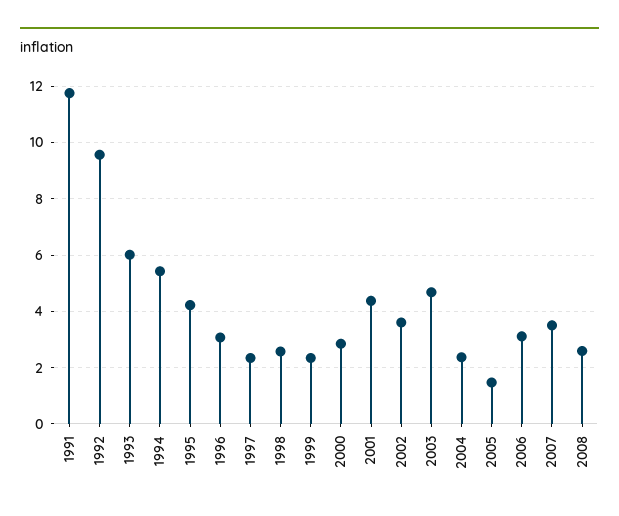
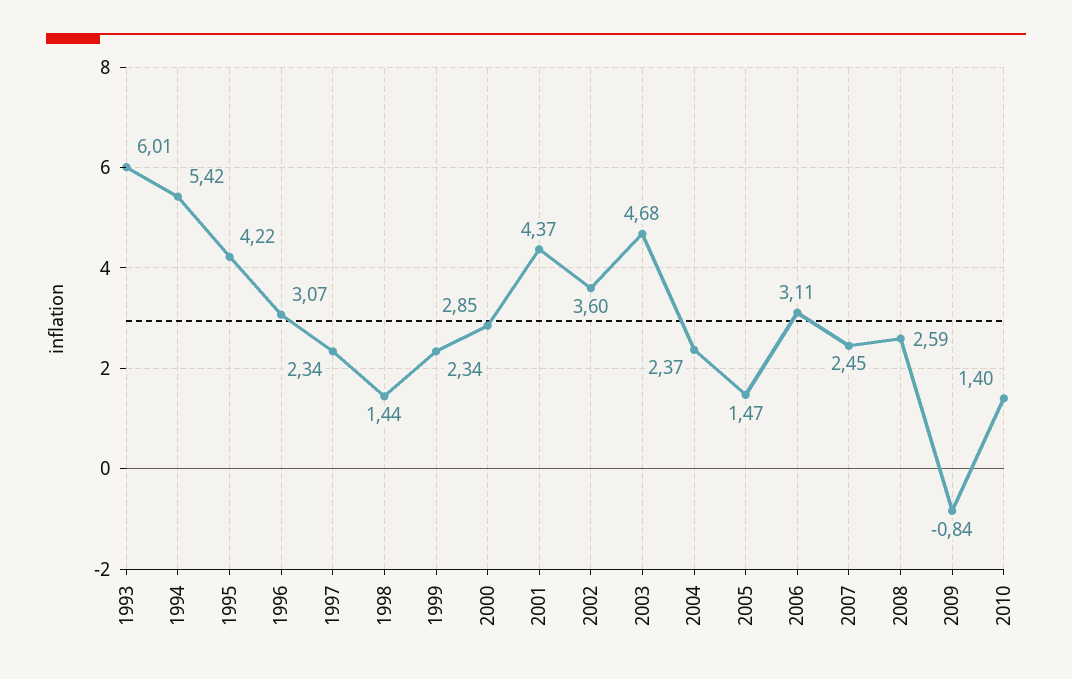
1991: 11.75 -> none
1992: 9.5 -> none
1998: 2.5 -> 1.44
2007: 3.5 -> 2.45
2009: none -> -0.84
2010: none -> 1.4

